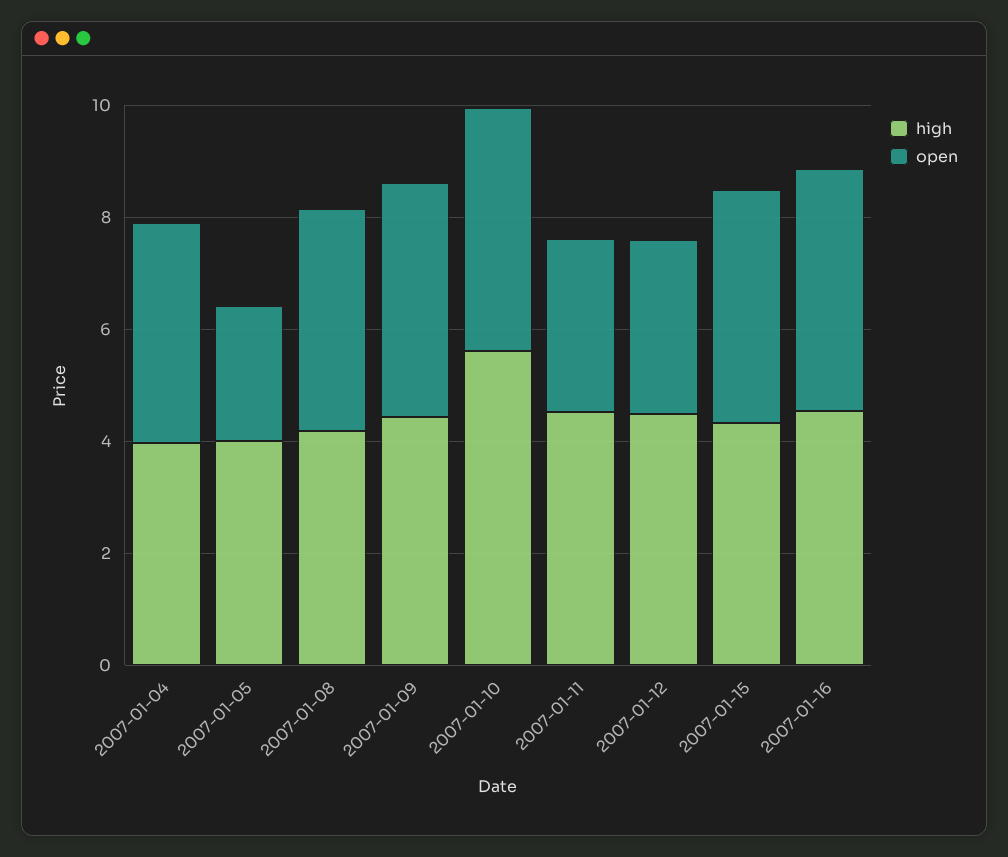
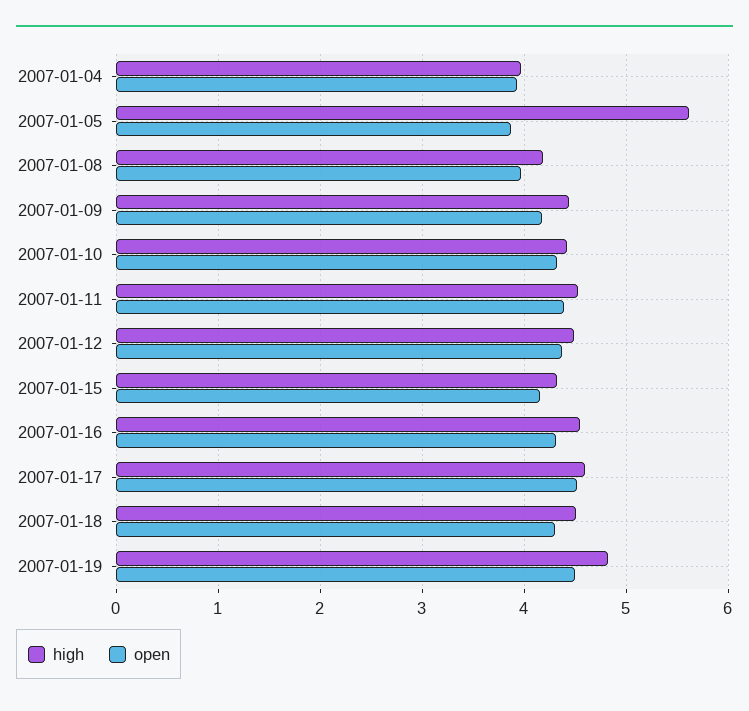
high, 2007-01-05: 4 -> 5.6
open, 2007-01-05: 2.5 -> 3.9
high, 2007-01-10: 5.5 -> 4.4
open, 2007-01-11: 3 -> 4.4
open, 2007-01-12: 3 -> 4.4
high, 2007-01-17: none -> 4.6
open, 2007-01-17: none -> 4.5
high, 2007-01-18: none -> 4.5
open, 2007-01-18: none -> 4.3
high, 2007-01-19: none -> 4.8
open, 2007-01-19: none -> 4.5

